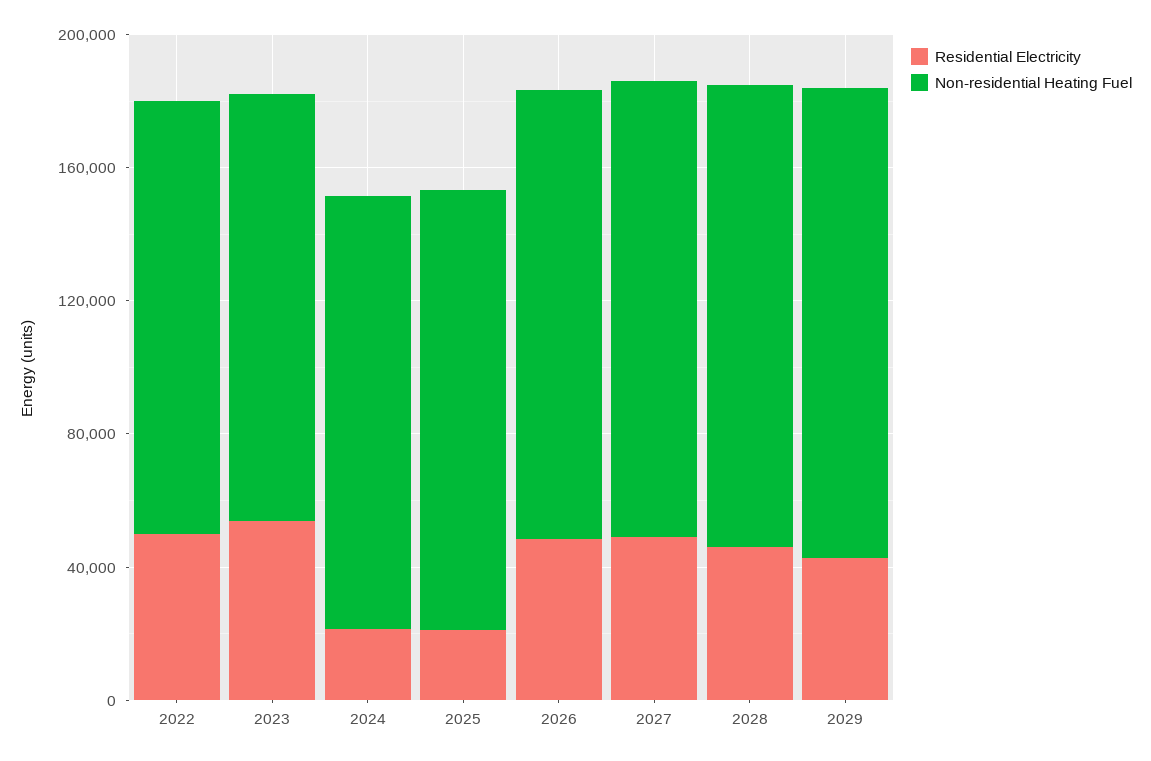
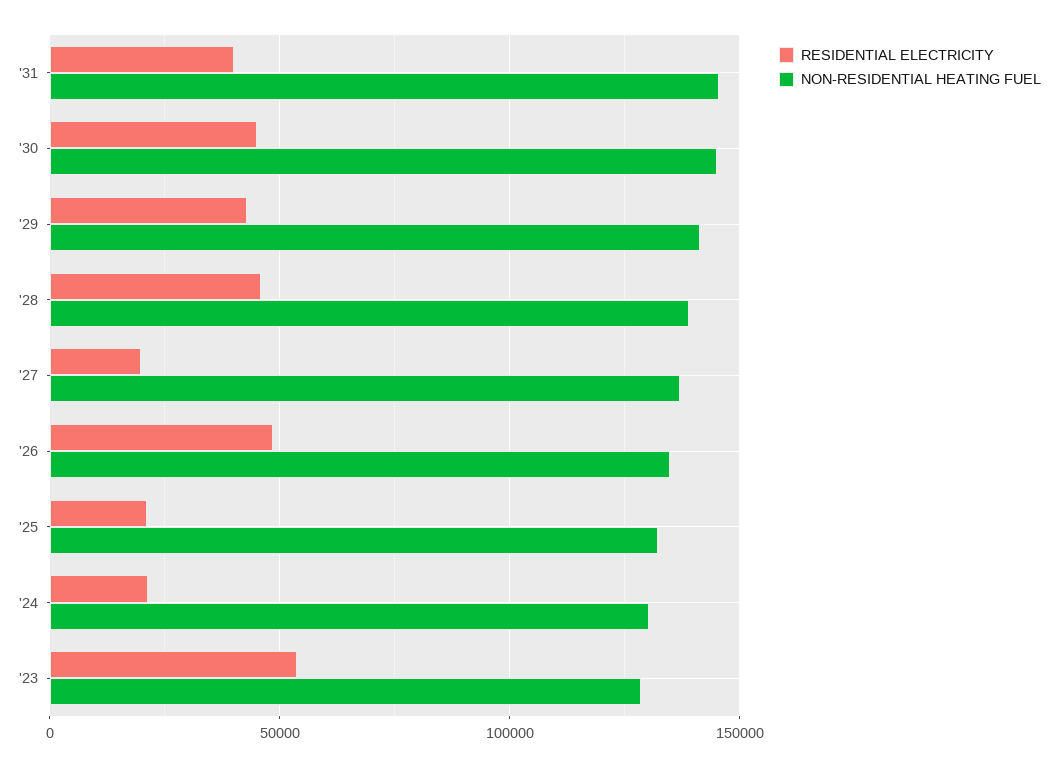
Residential Electricity, 2022: 50000 -> none
Non-residential Heating Fuel, 2022: 130000 -> none
Residential Electricity, 2027: 50000 -> 20000
Residential Electricity, '31: none -> 40000
Non-residential Heating Fuel, '31: none -> 145000
Residential Electricity, '30: none -> 45000
Non-residential Heating Fuel, '30: none -> 145000

